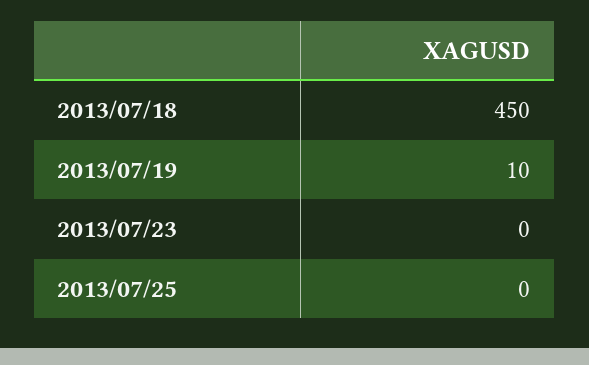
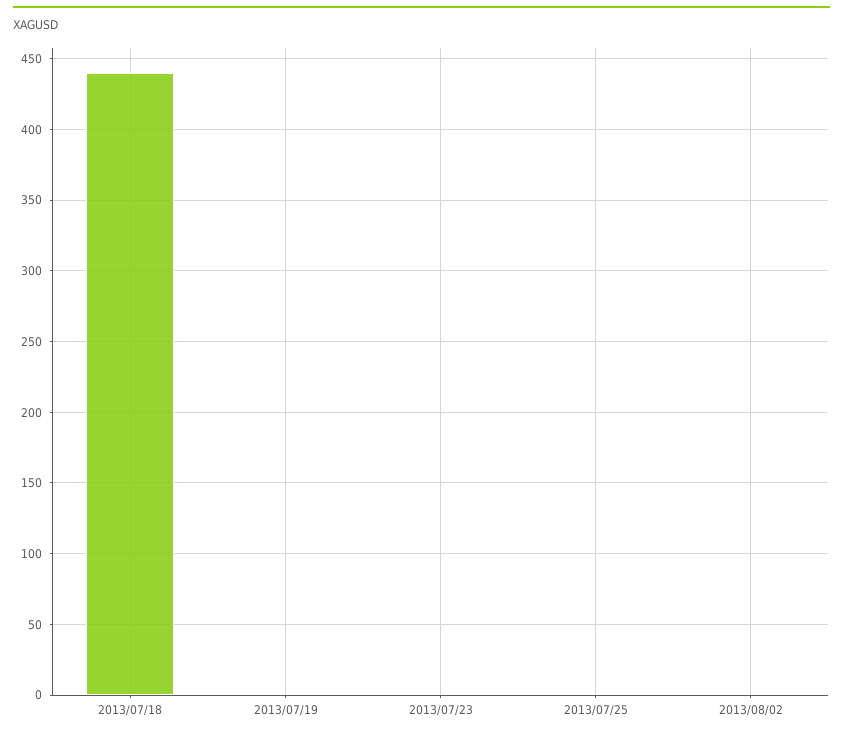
2013/07/18: 450 -> 440
2013/07/19: 10 -> 0
2013/08/02: none -> 0

